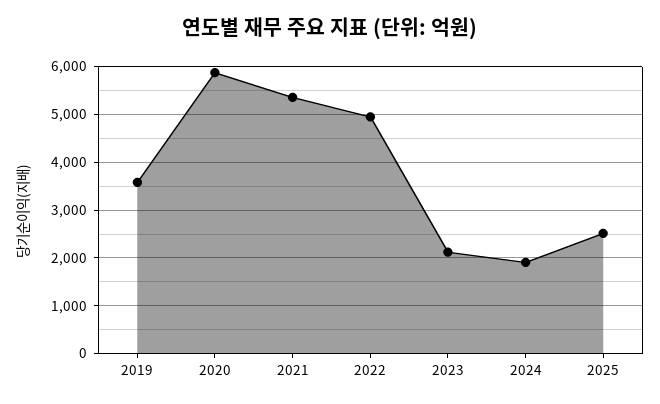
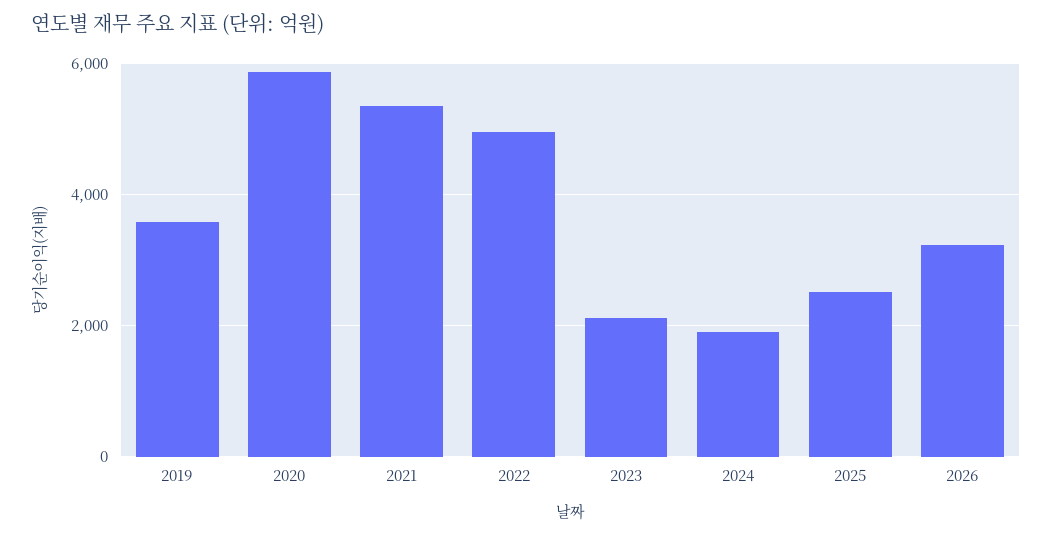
2026: none -> 3200

